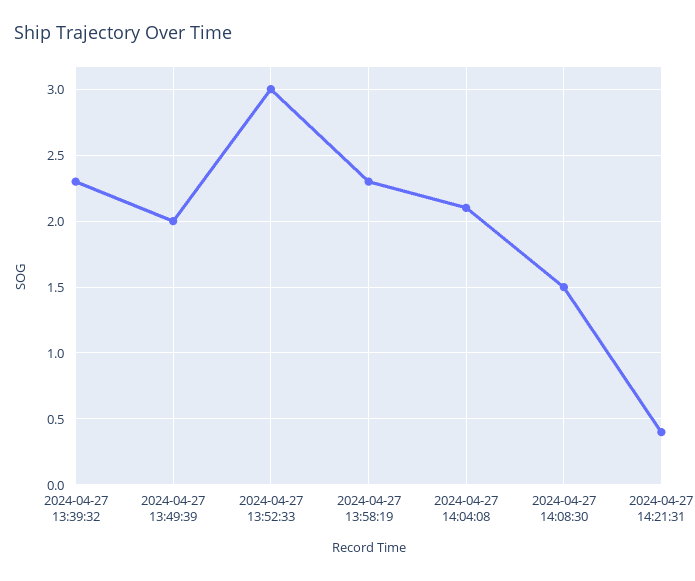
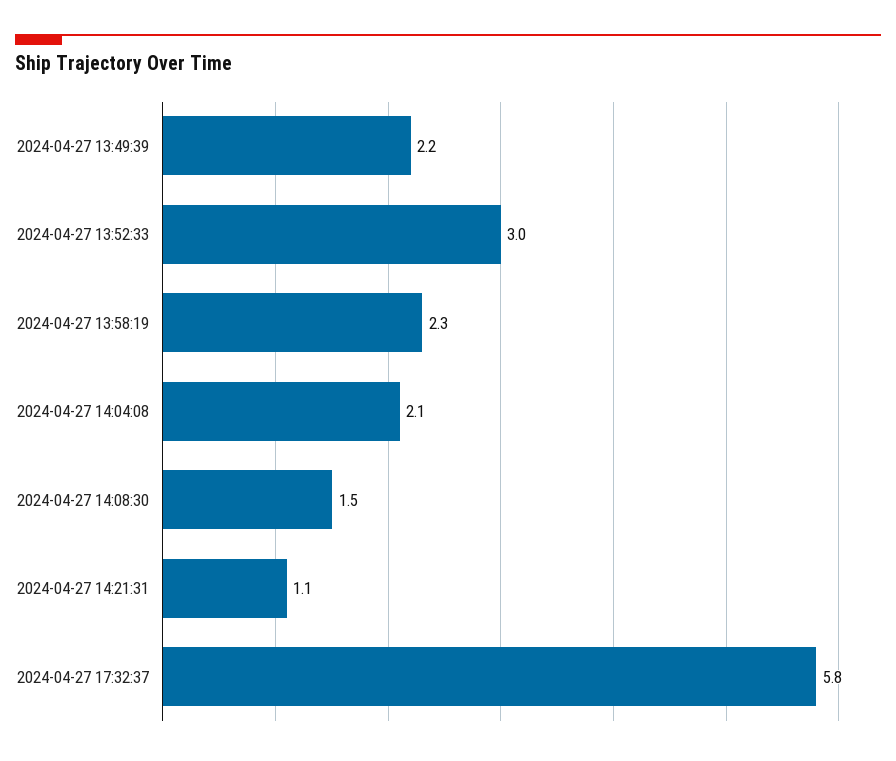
2024-04-27 13:39:32: 2.3 -> none
2024-04-27 13:49:39: 2 -> 2.2
2024-04-27 14:21:31: 0.4 -> 1.1
2024-04-27 17:32:37: none -> 5.8

